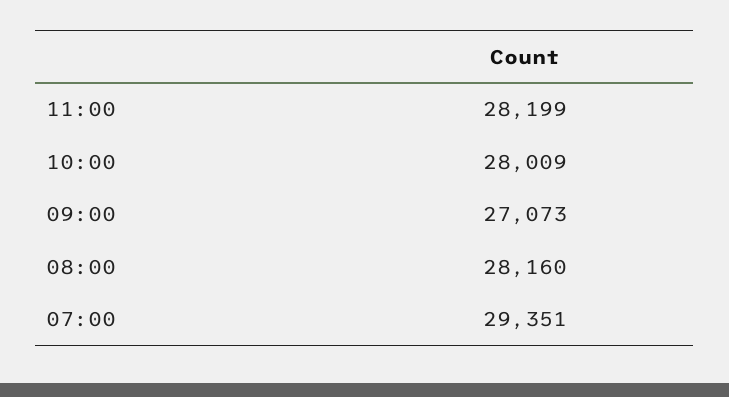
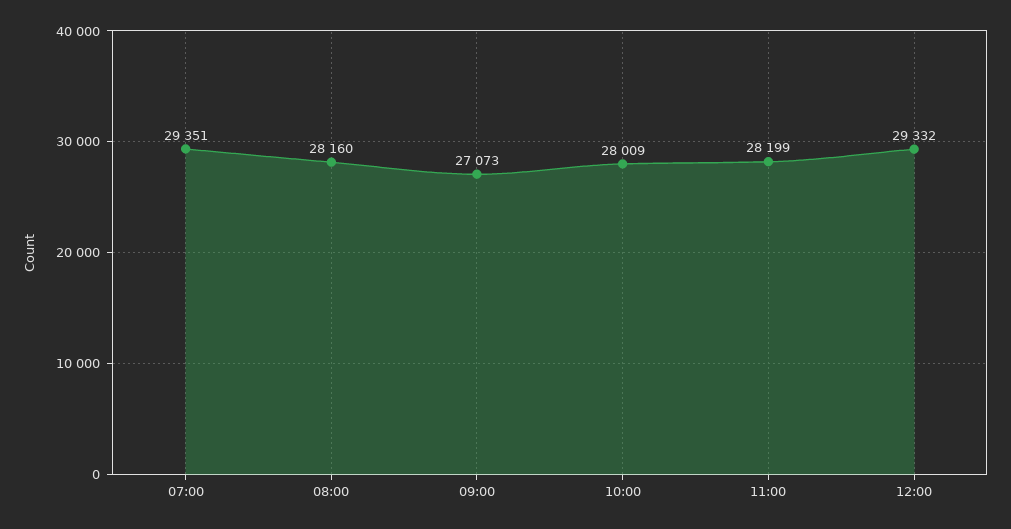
12:00: none -> 29332

